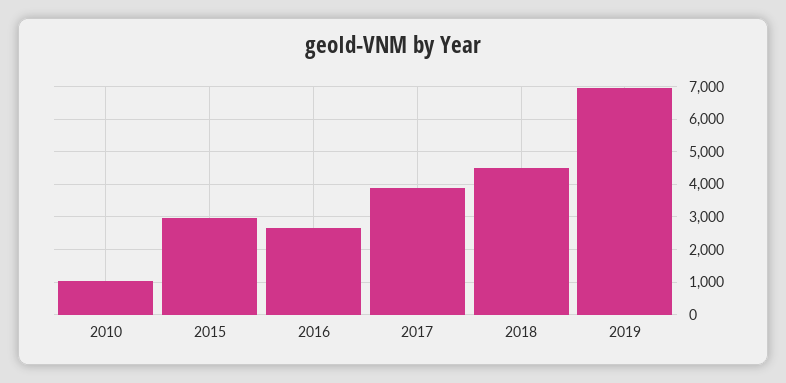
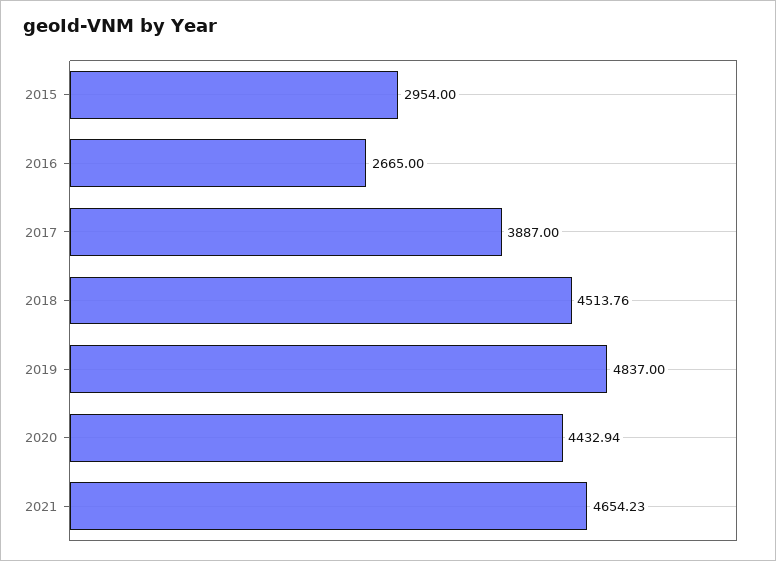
2010: 1000 -> none
2019: 7000 -> 4837
2020: none -> 4432.94
2021: none -> 4654.23

